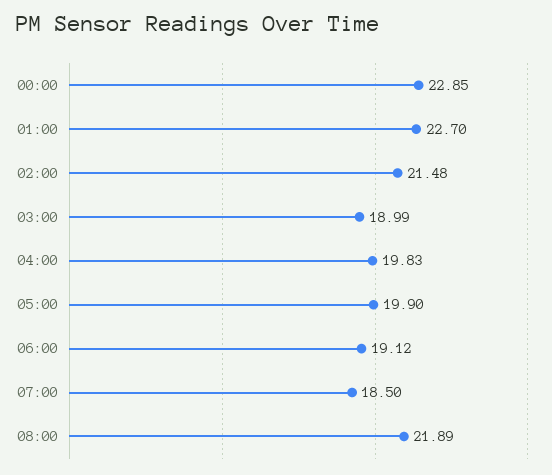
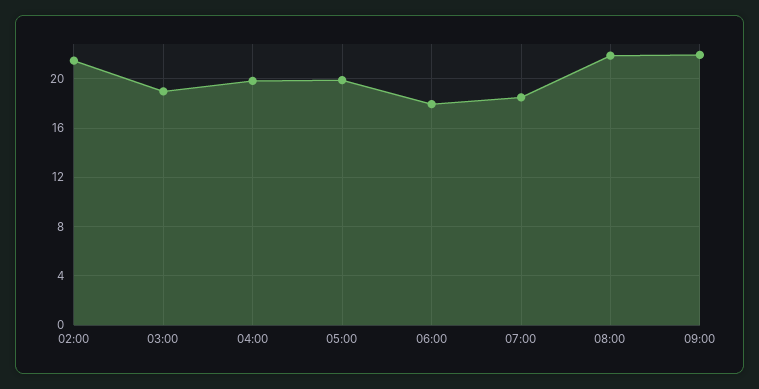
00:00: 22.85 -> none
01:00: 22.7 -> none
06:00: 19.12 -> 18
09:00: none -> 22

